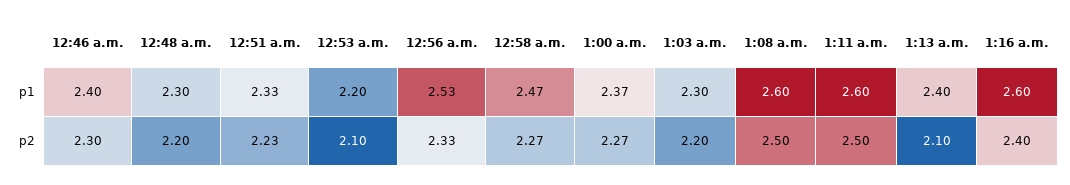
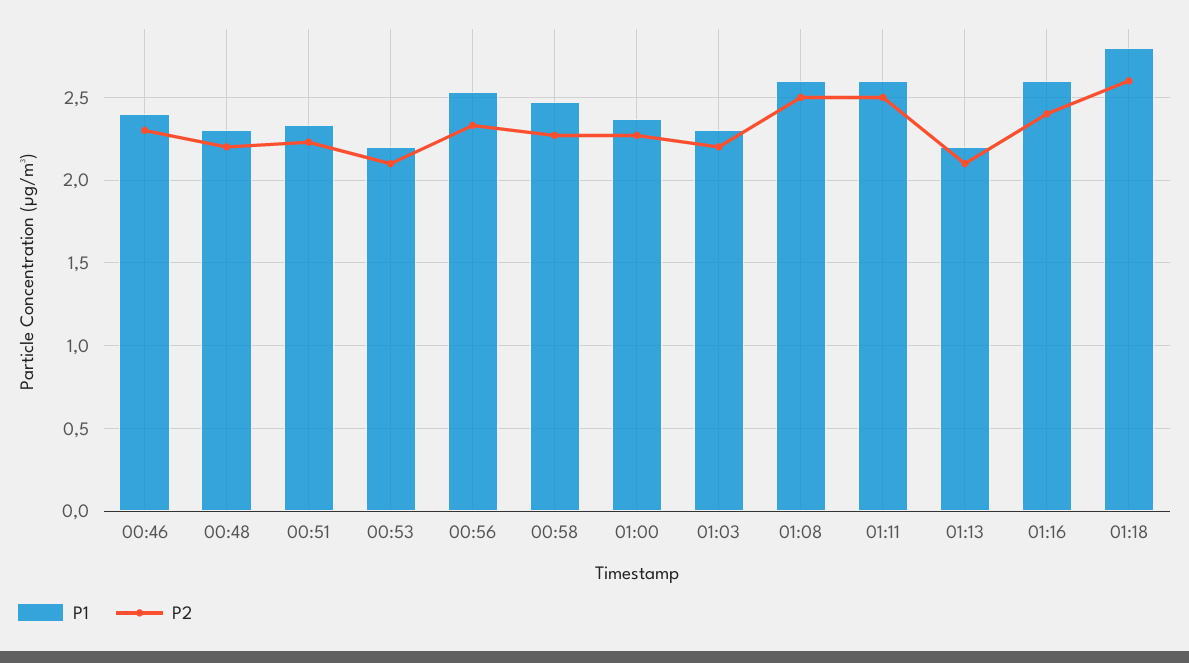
p1, 1:13 a.m.: 2.4 -> 2.2
p1, 01:18: none -> 2.8
p2, 01:18: none -> 2.6

